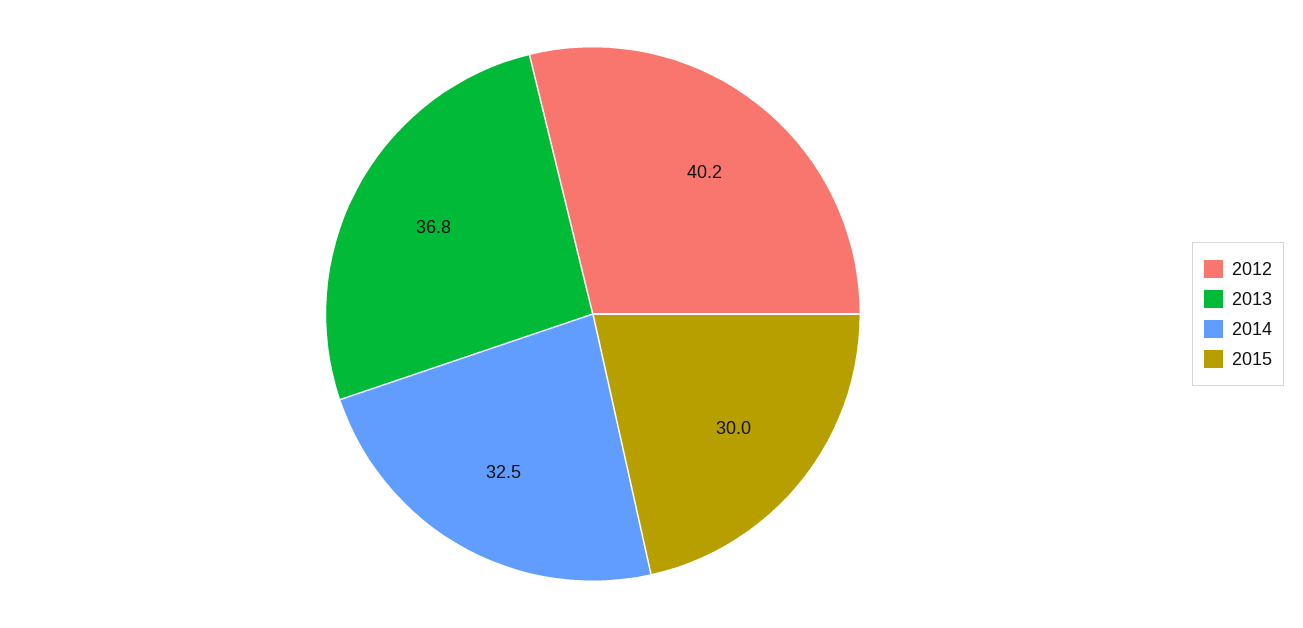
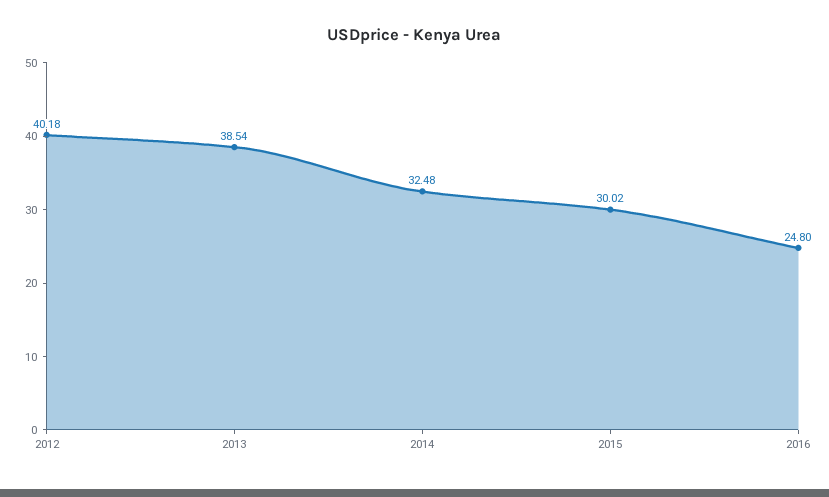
2013: 36.8 -> 38.54
2016: none -> 24.8

